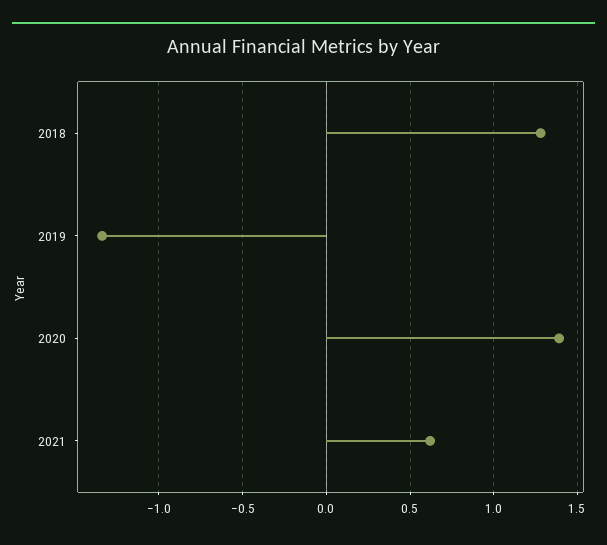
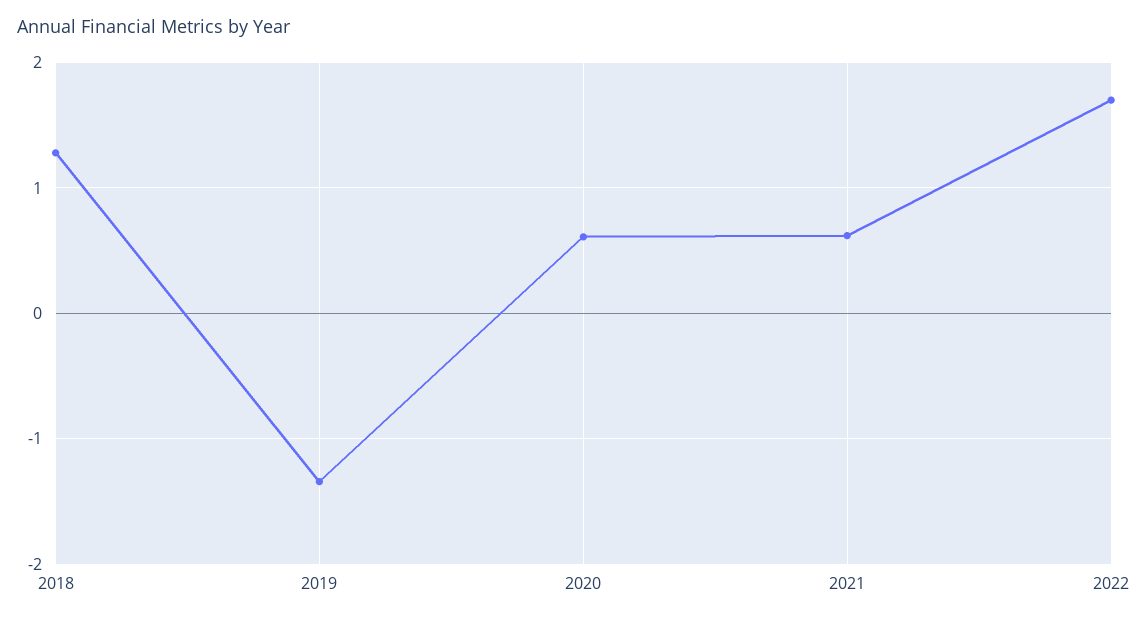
2020: 1.4 -> 0.6
2022: none -> 1.7

